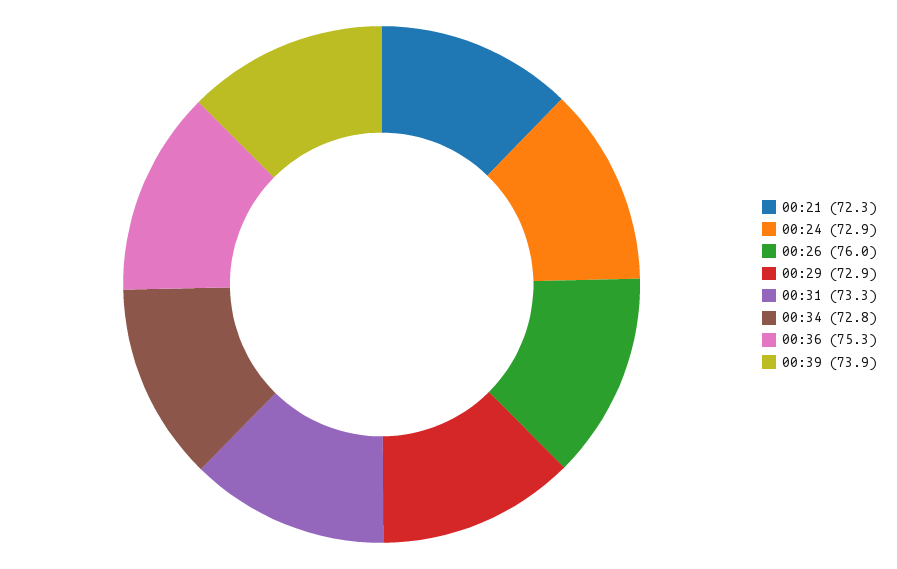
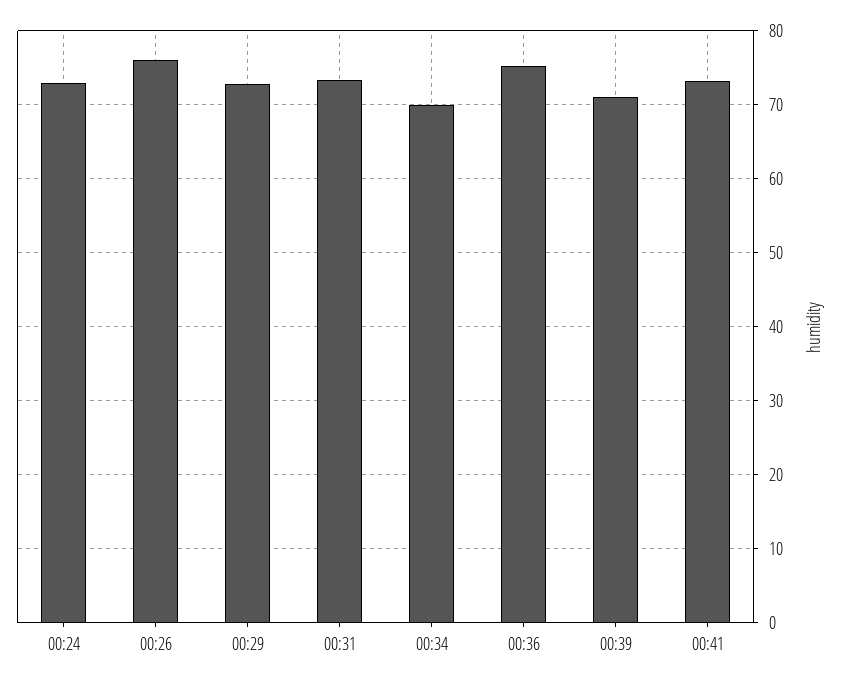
00:21: 72.3 -> none
00:34: 72.8 -> 70
00:39: 73.9 -> 71
00:41: none -> 73

